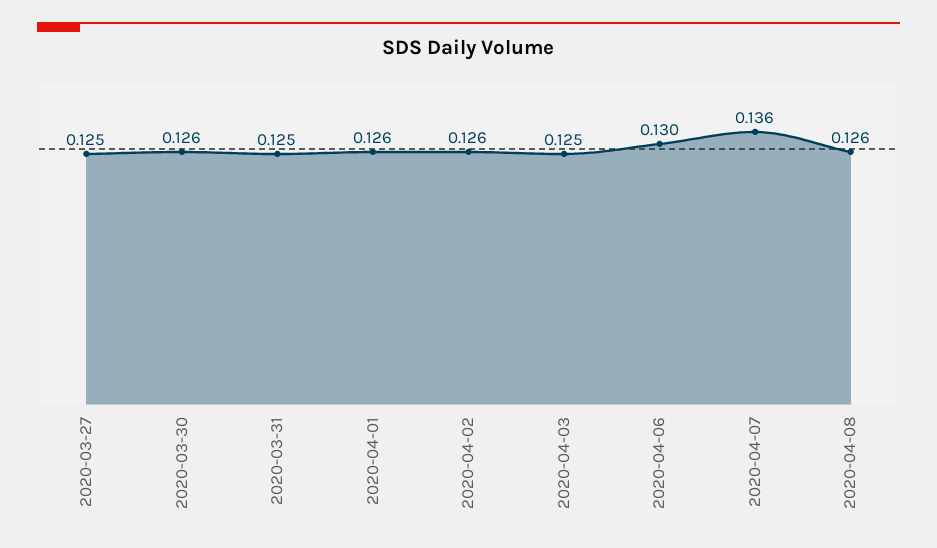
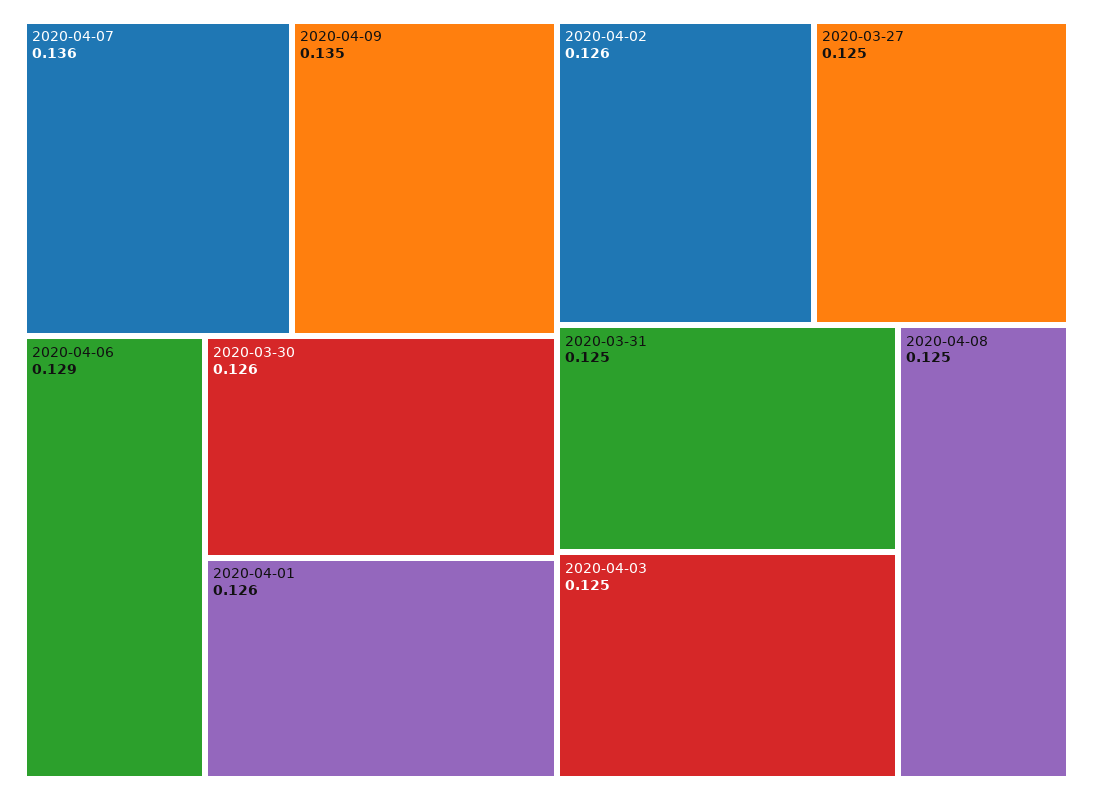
2020-04-06: 0.13 -> 0.129
2020-04-08: 0.126 -> 0.125
2020-04-09: none -> 0.135

